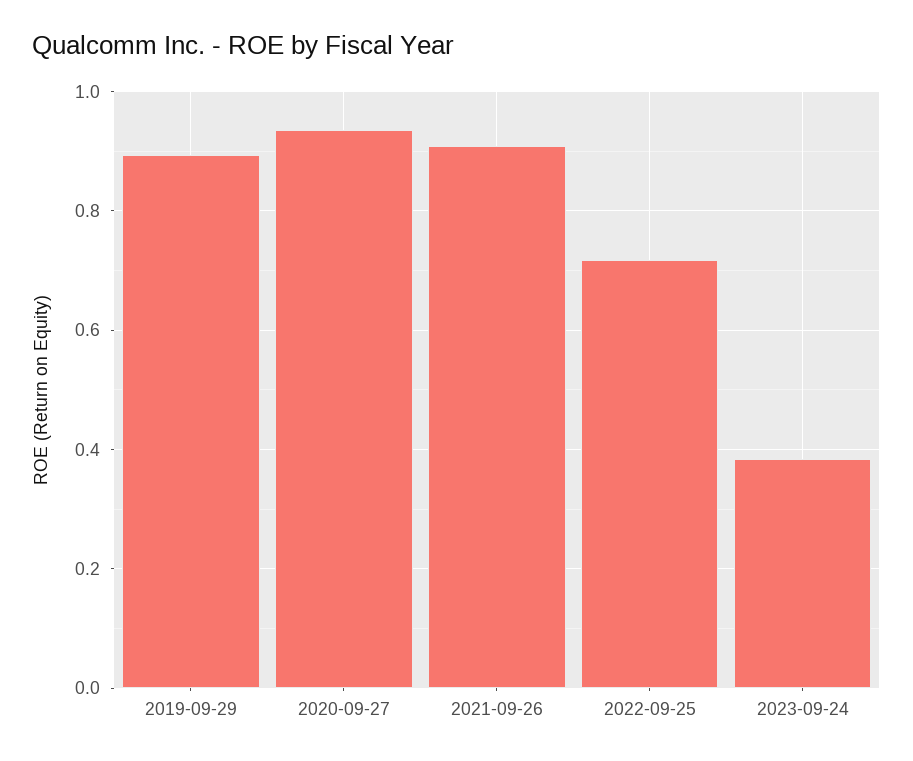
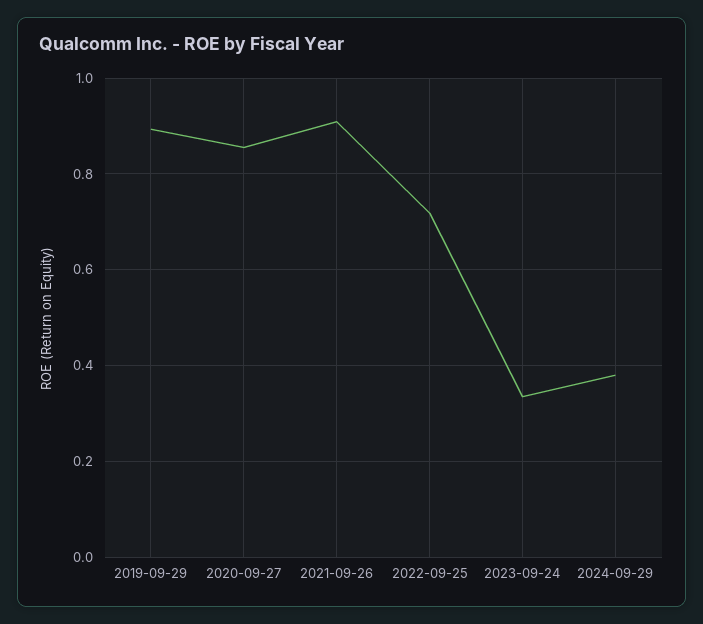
2020-09-27: 0.94 -> 0.86
2023-09-24: 0.38 -> 0.34
2024-09-29: none -> 0.38

